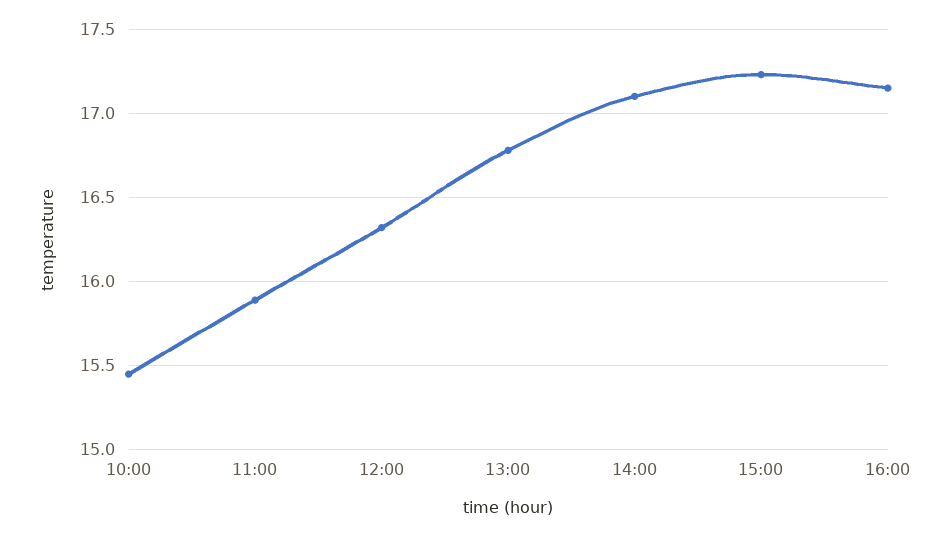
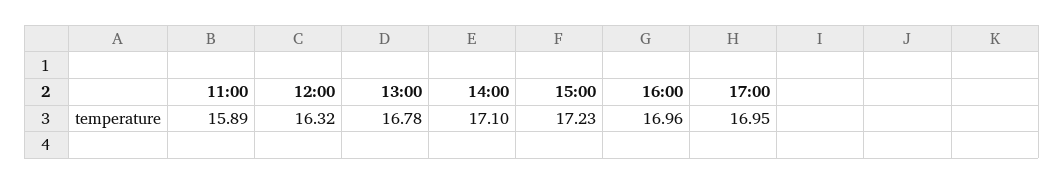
10:00: 15.45 -> none
16:00: 17.15 -> 16.96
17:00: none -> 16.95

